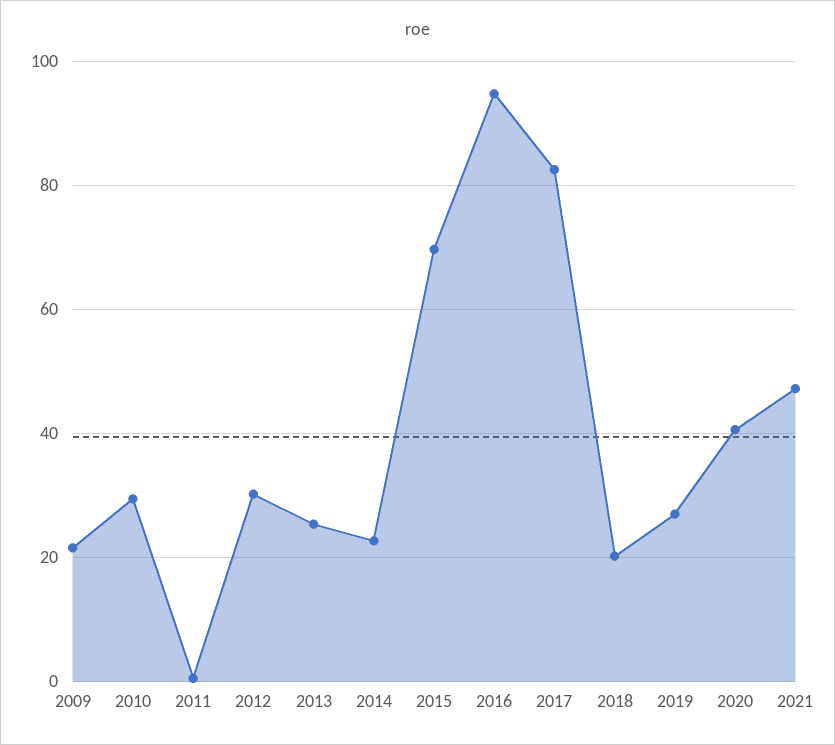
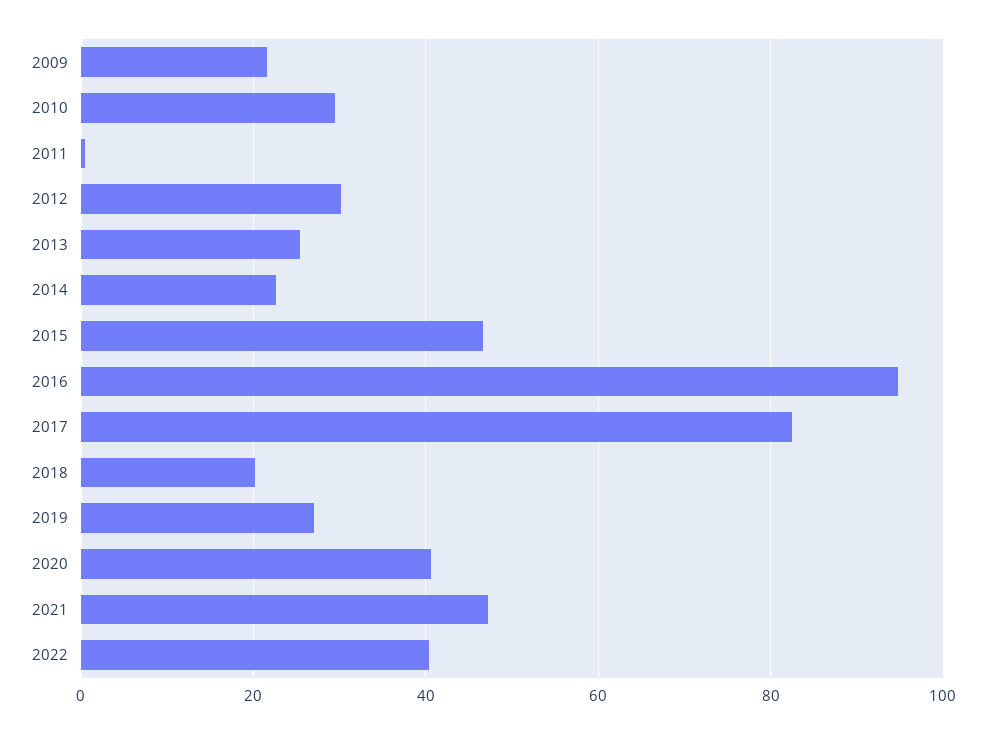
2015: 70 -> 46
2022: none -> 40

